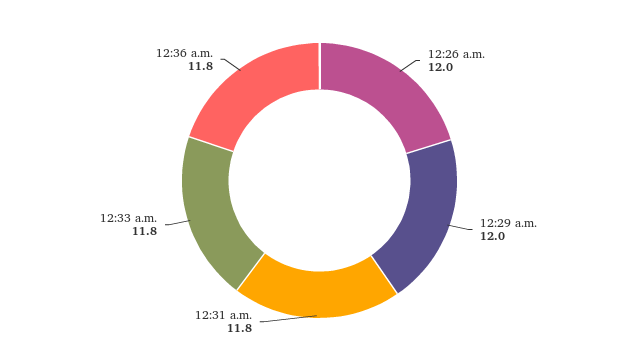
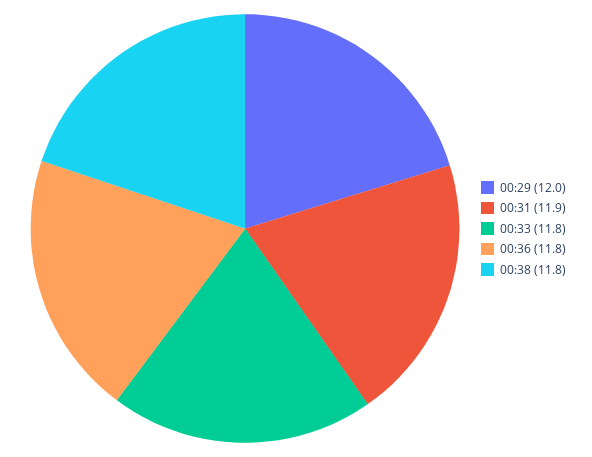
12:26 a.m.: 12 -> none
12:31 a.m.: 11.8 -> 11.9
00:38: none -> 11.8

